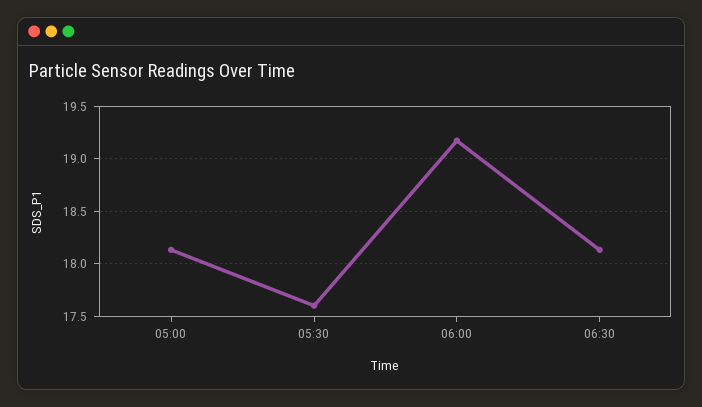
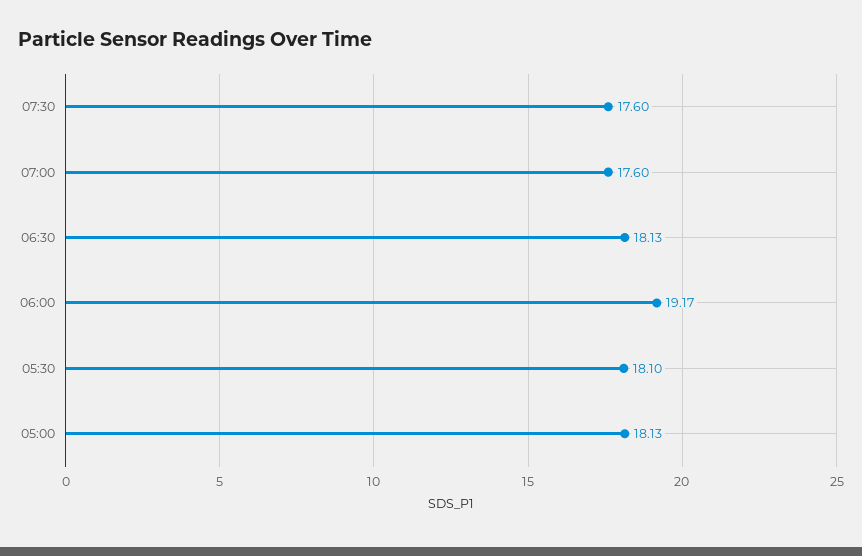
05:30: 17.6 -> 18.1
07:30: none -> 17.6
07:00: none -> 17.6

